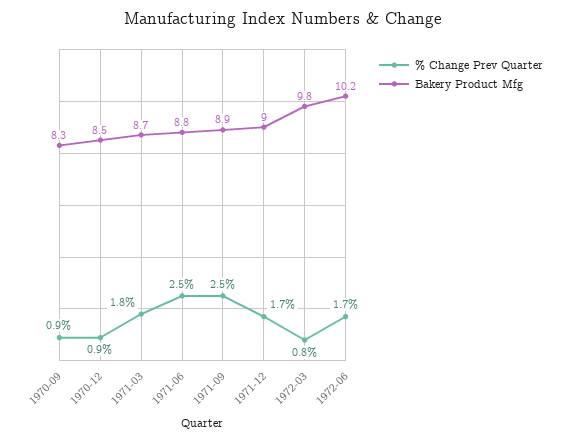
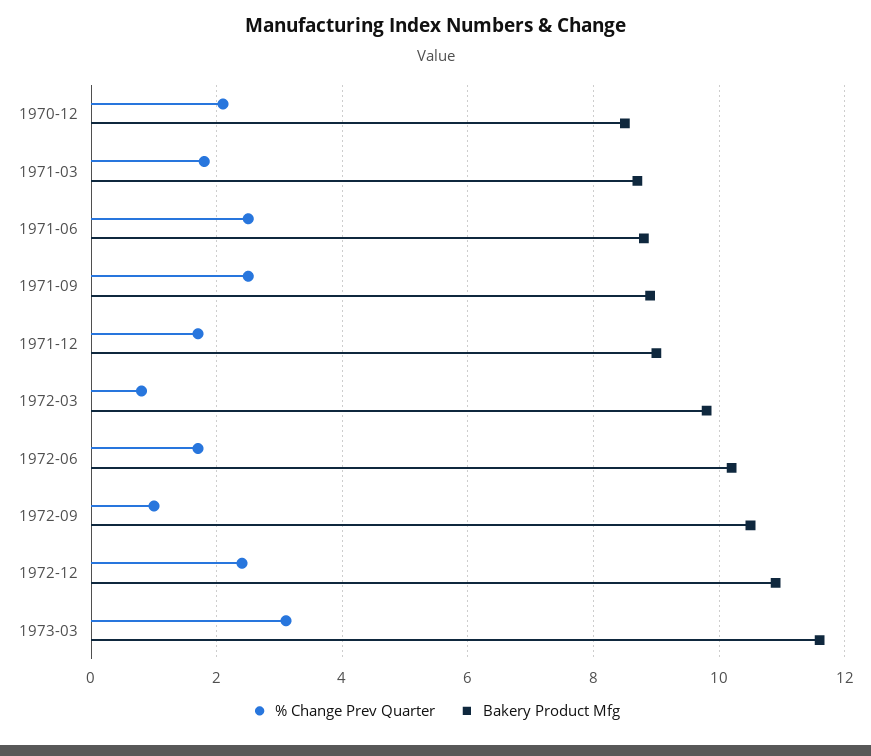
% Change Prev Quarter, 1970-09: 0.9 -> none
Bakery Product Mfg, 1970-09: 8.3 -> none
% Change Prev Quarter, 1970-12: 0.9 -> 2
% Change Prev Quarter, 1972-09: none -> 1
Bakery Product Mfg, 1972-09: none -> 10.5
% Change Prev Quarter, 1972-12: none -> 2.5
Bakery Product Mfg, 1972-12: none -> 11
% Change Prev Quarter, 1973-03: none -> 3
Bakery Product Mfg, 1973-03: none -> 11.5

